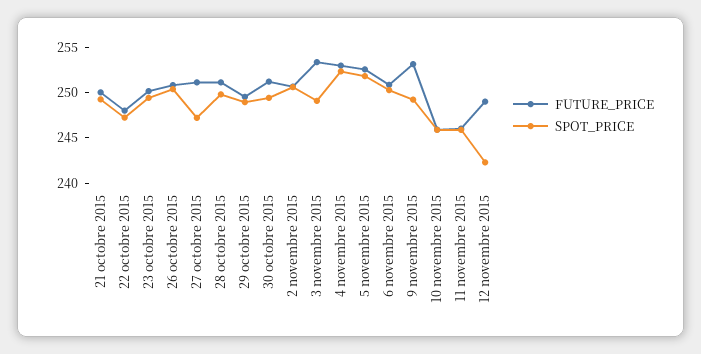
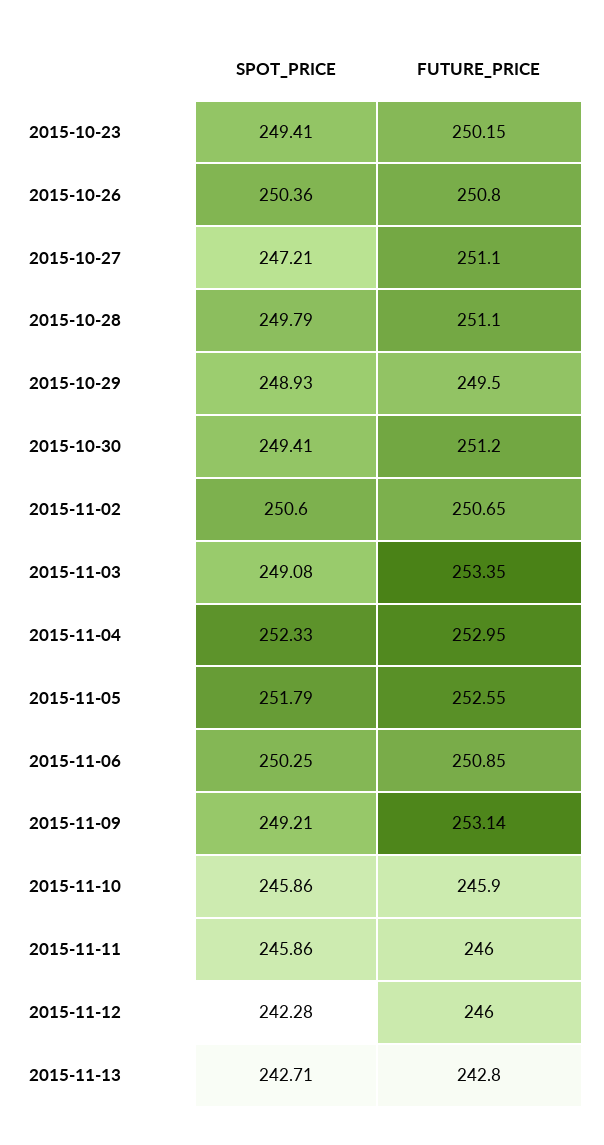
FUTURE_PRICE, 21 octobre 2015: 250 -> none
SPOT_PRICE, 21 octobre 2015: 249 -> none
FUTURE_PRICE, 22 octobre 2015: 248 -> none
SPOT_PRICE, 22 octobre 2015: 247 -> none
FUTURE_PRICE, 12 novembre 2015: 249 -> 246
SPOT_PRICE, 2015-11-13: none -> 242.71
FUTURE_PRICE, 2015-11-13: none -> 242.8

